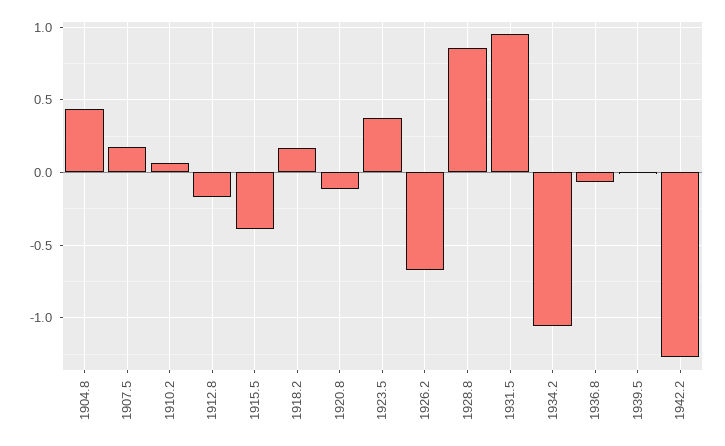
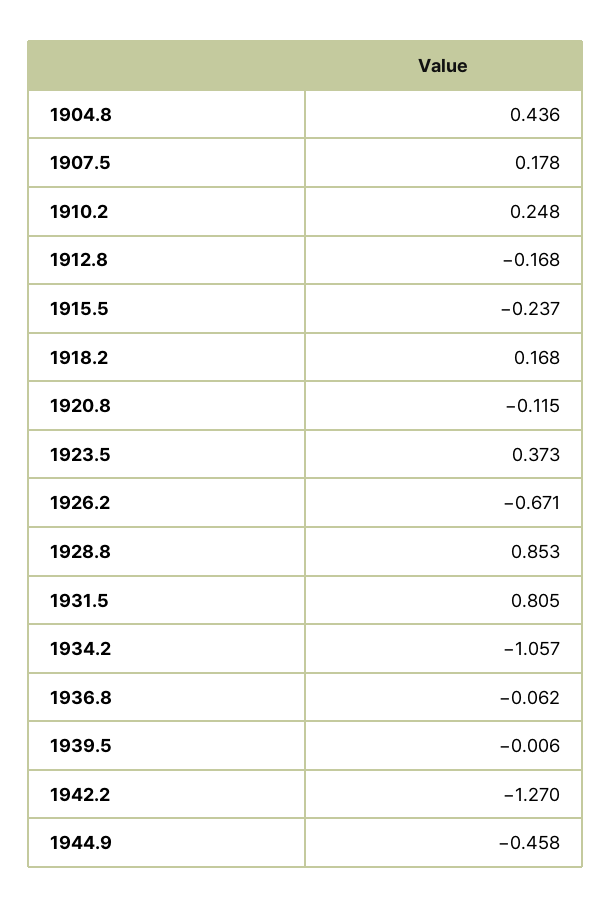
1910.2: 0.05 -> 0.248
1915.5: -0.4 -> -0.237
1931.5: 0.95 -> 0.805
1944.9: none -> -0.458

